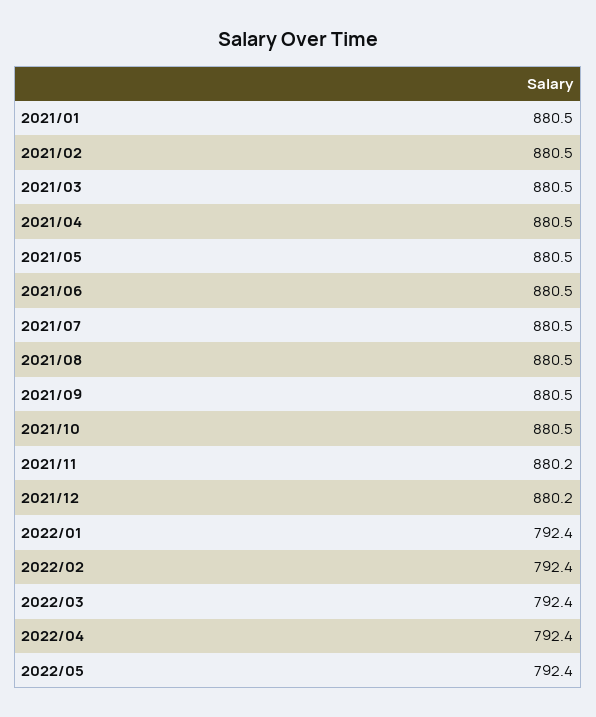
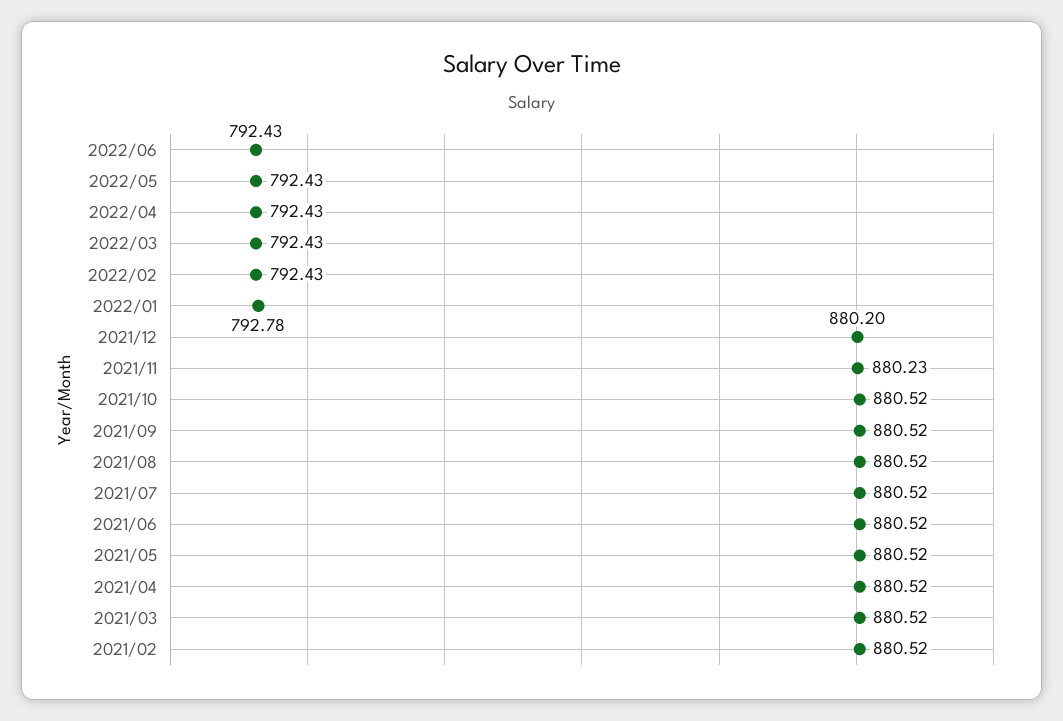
2021/01: 880.5 -> none
2022/01: 792.4 -> 792.78
2022/06: none -> 792.43

